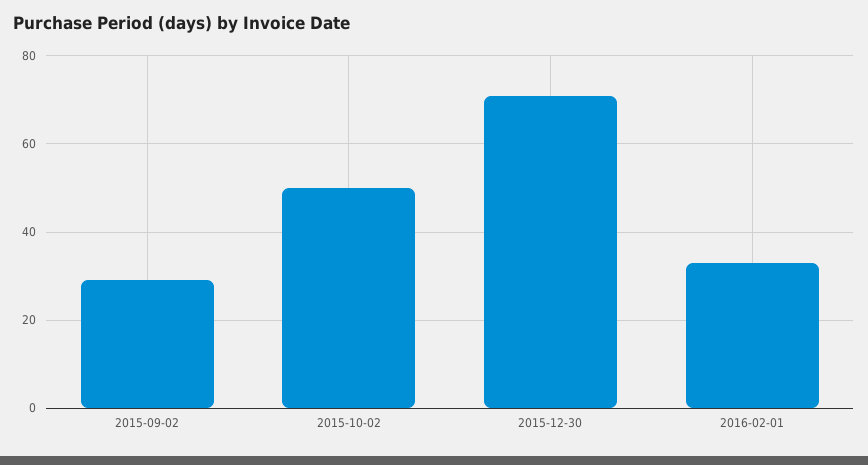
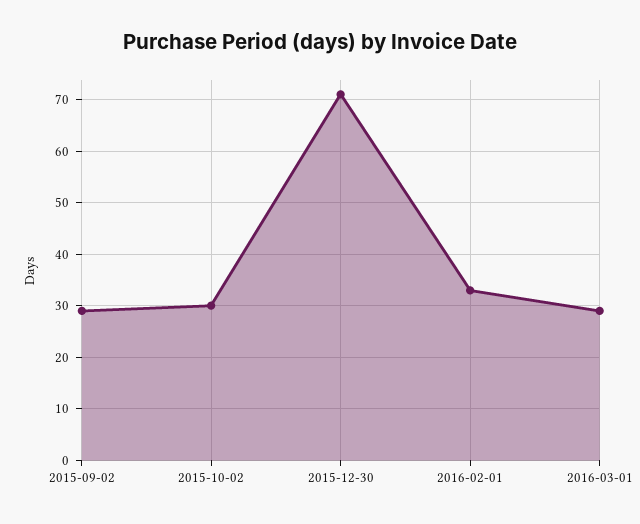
2015-10-02: 50 -> 30
2016-03-01: none -> 30

